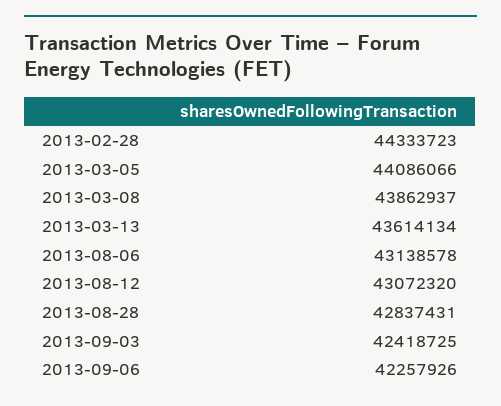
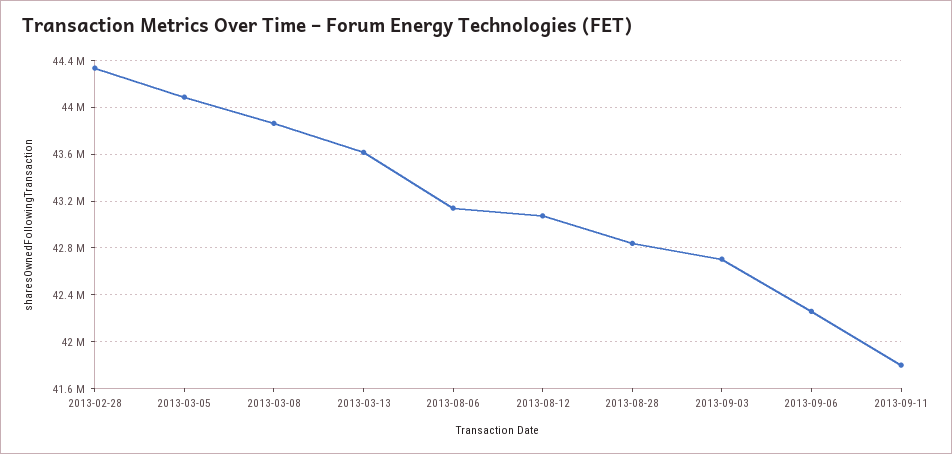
2013-09-03: 42418725 -> 42700000
2013-09-11: none -> 41800000

